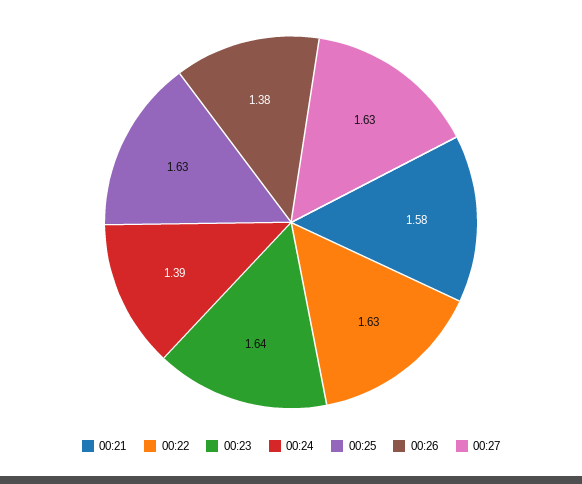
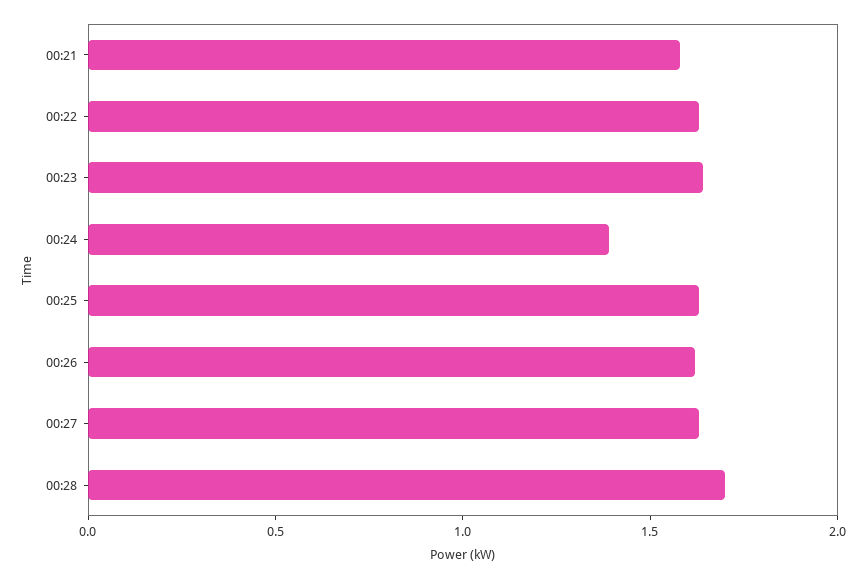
00:26: 1.38 -> 1.6
00:28: none -> 1.7

